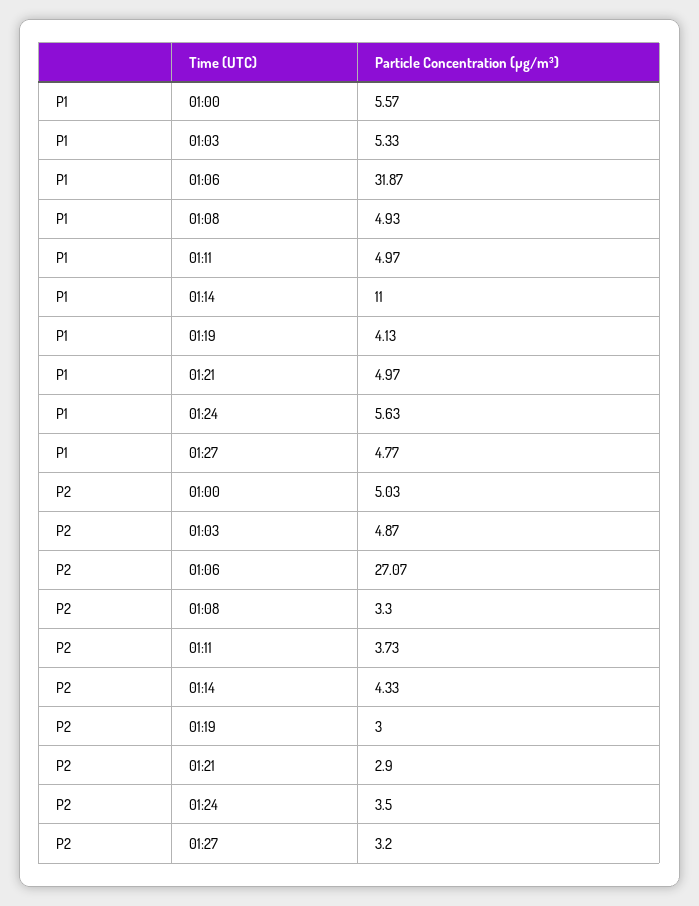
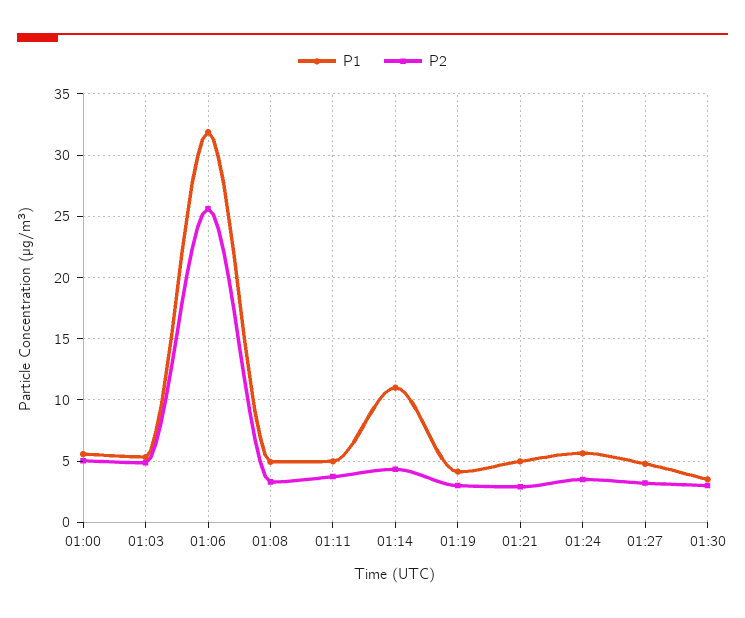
P2, 01:06: 27.07 -> 25.5
P1, 01:30: none -> 3.5
P2, 01:30: none -> 3

